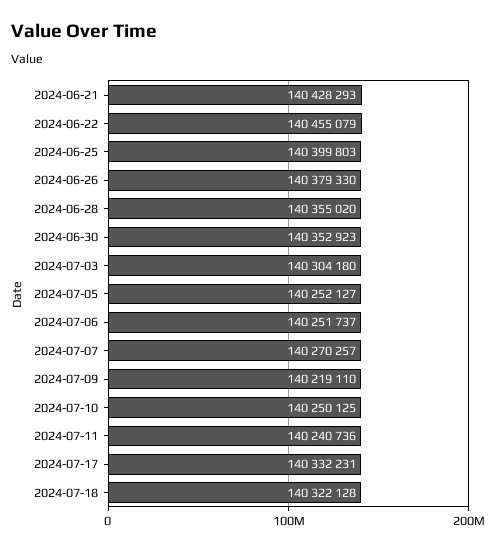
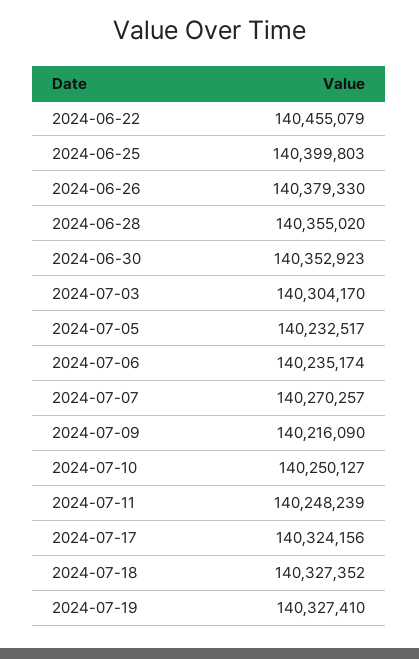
2024-06-21: 140428293 -> none
2024-07-03: 140304180 -> 140304170
2024-07-05: 140252127 -> 140232517
2024-07-06: 140251737 -> 140235174
2024-07-09: 140219110 -> 140216090
2024-07-10: 140250125 -> 140250127
2024-07-11: 140240736 -> 140248239
2024-07-17: 140332231 -> 140324156
2024-07-18: 140322128 -> 140327352
2024-07-19: none -> 140327410

